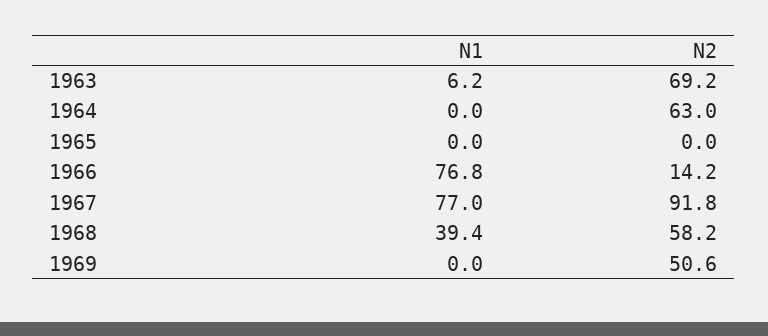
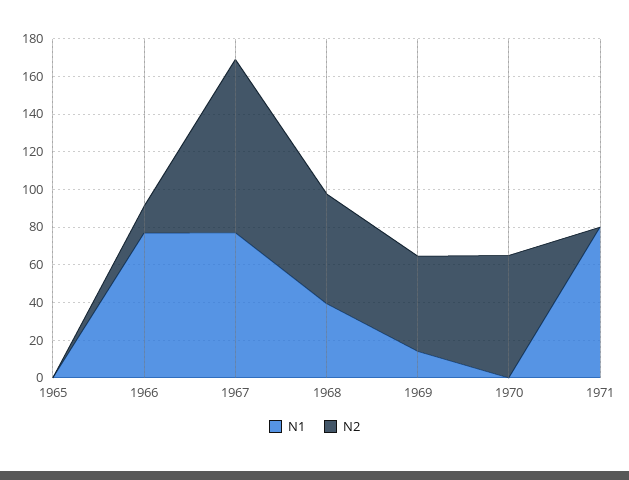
N1, 1963: 6.2 -> none
N2, 1963: 69.2 -> none
N1, 1964: 0 -> none
N2, 1964: 63 -> none
N1, 1969: 0 -> 15
N1, 1970: none -> 0
N2, 1970: none -> 65
N1, 1971: none -> 80
N2, 1971: none -> 0

